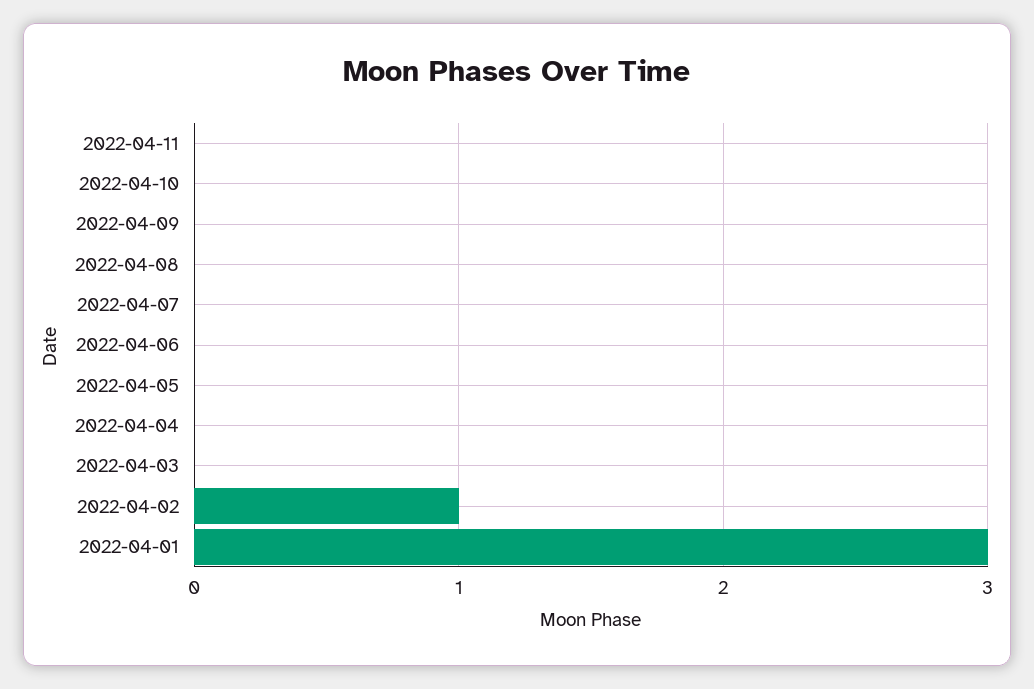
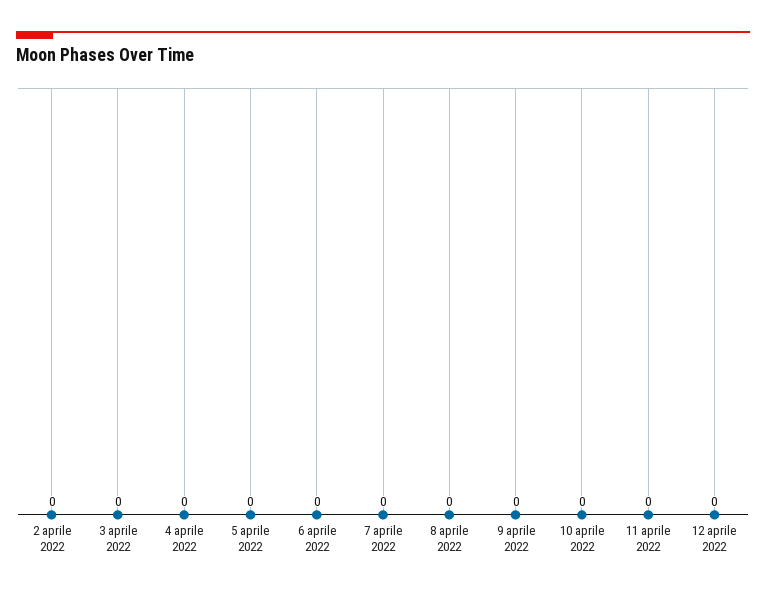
2022-04-02: 1 -> 0
2022-04-01: 3 -> none
12 aprile 2022: none -> 0

